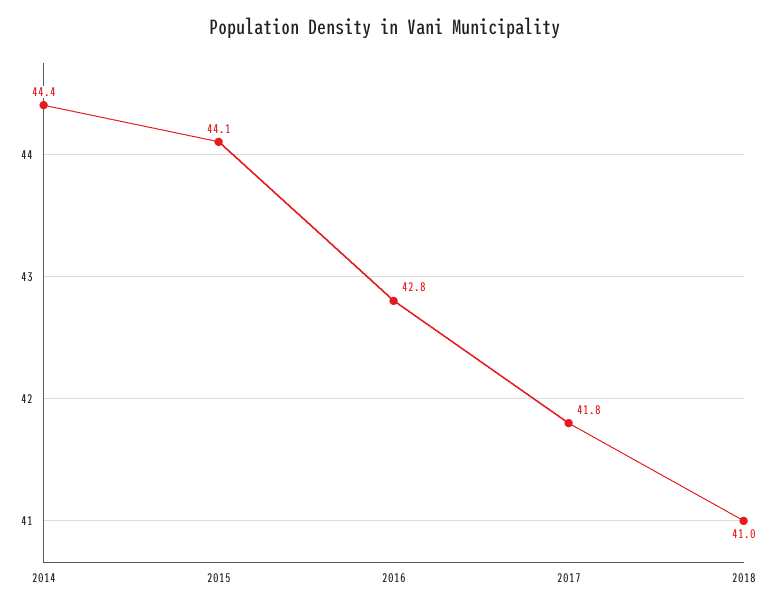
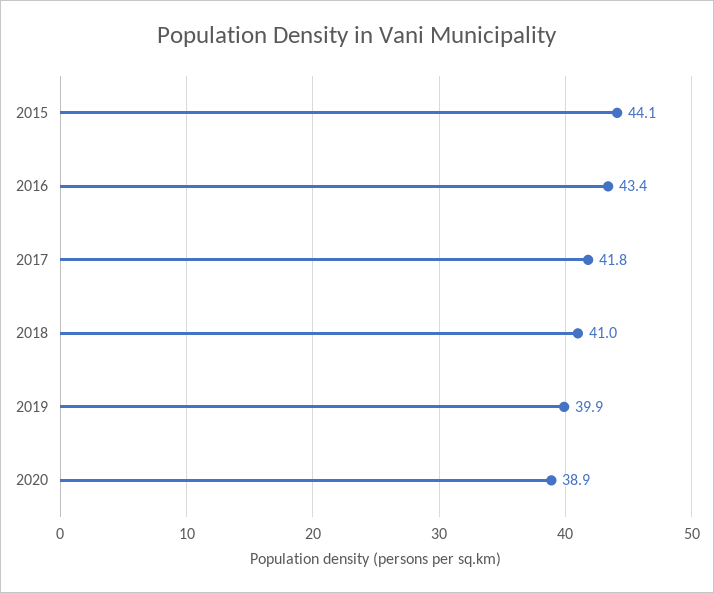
2014: 44.4 -> none
2016: 42.8 -> 43.4
2019: none -> 39.9
2020: none -> 38.9

